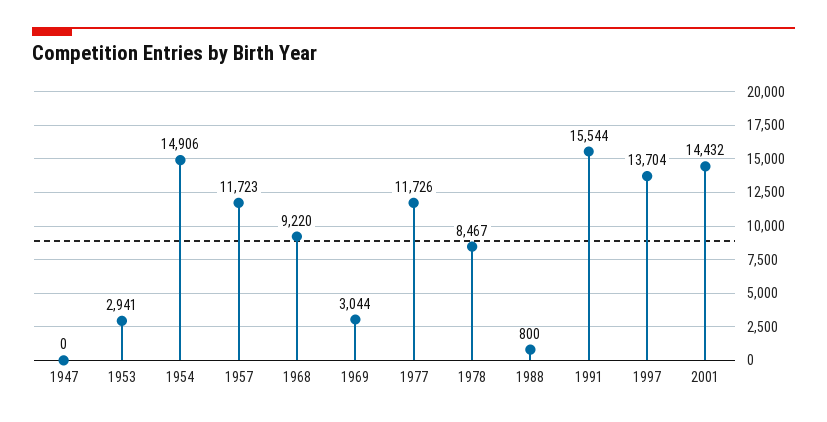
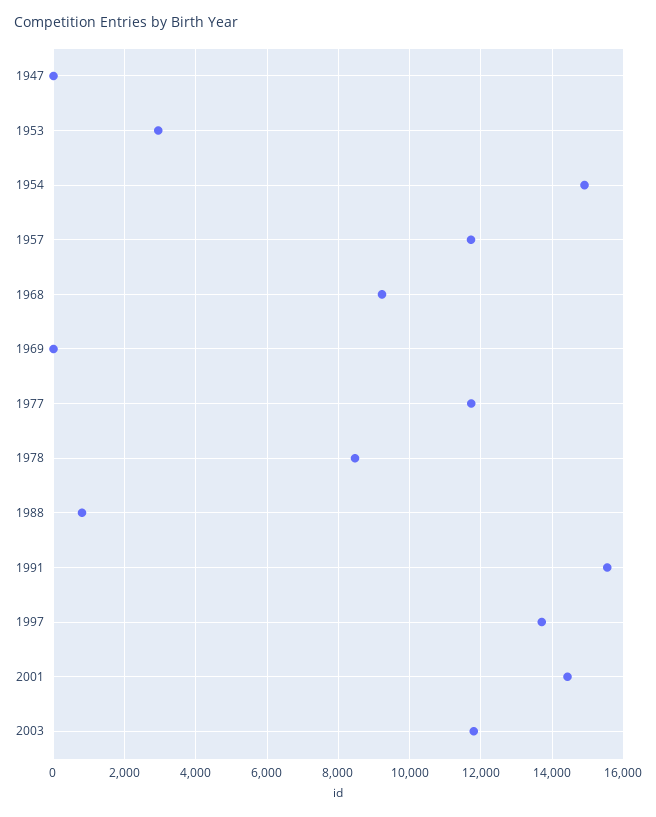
1969: 3044 -> 0
2003: none -> 11800

